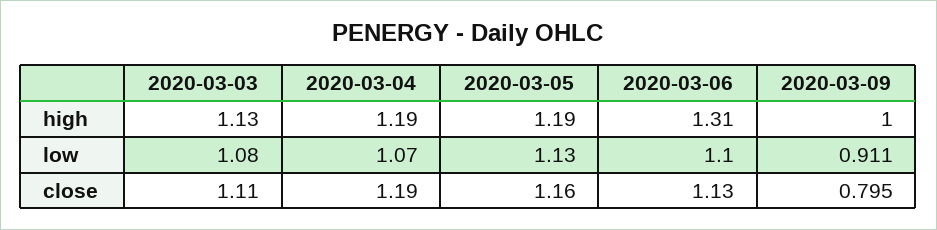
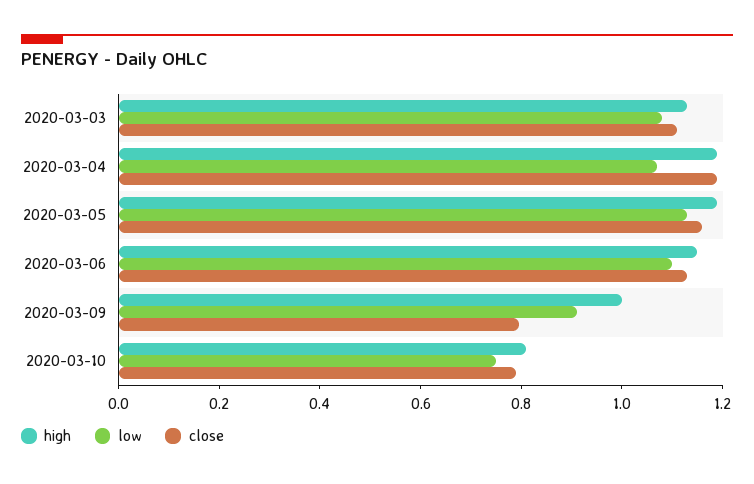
high, 2020-03-06: 1.31 -> 1.15
high, 2020-03-10: none -> 0.8
low, 2020-03-10: none -> 0.75
close, 2020-03-10: none -> 0.8

